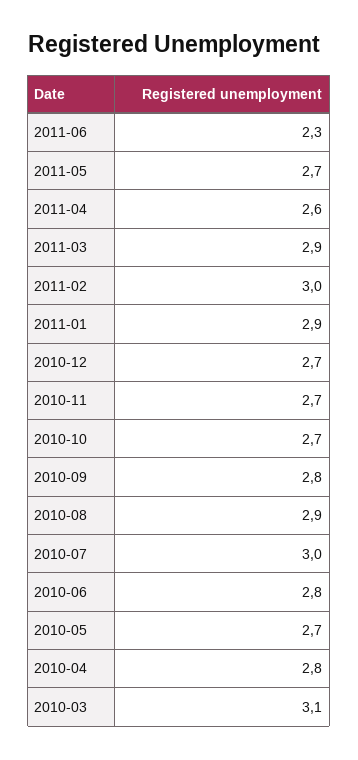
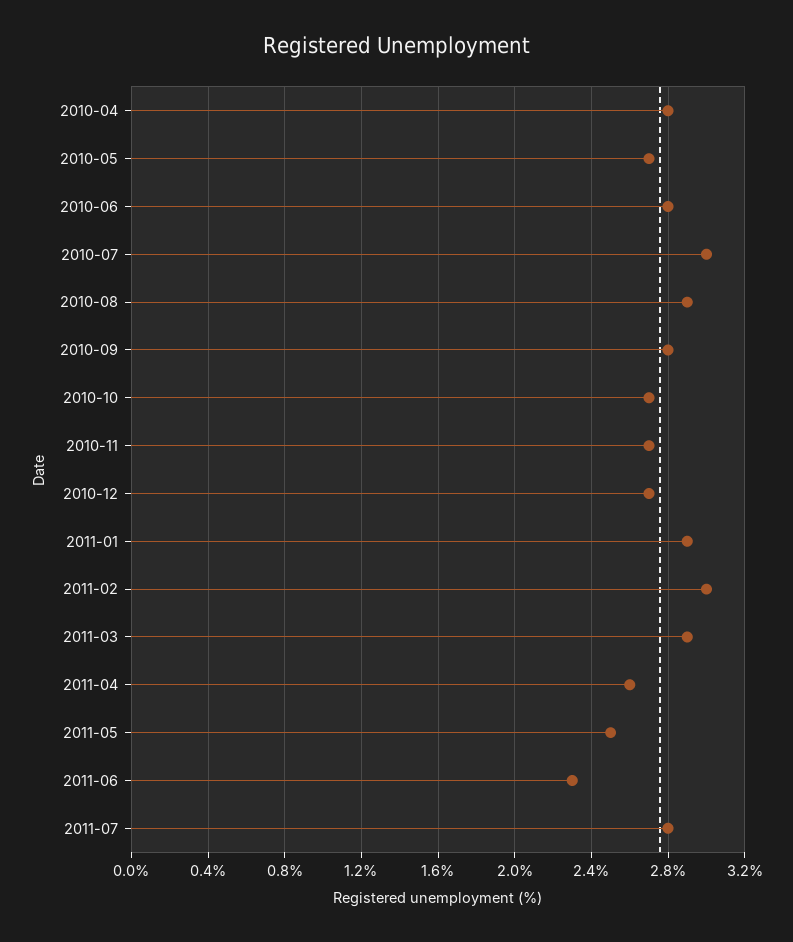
2011-05: 2.7 -> 2.5
2010-03: 3.1 -> none
2011-07: none -> 2.8

